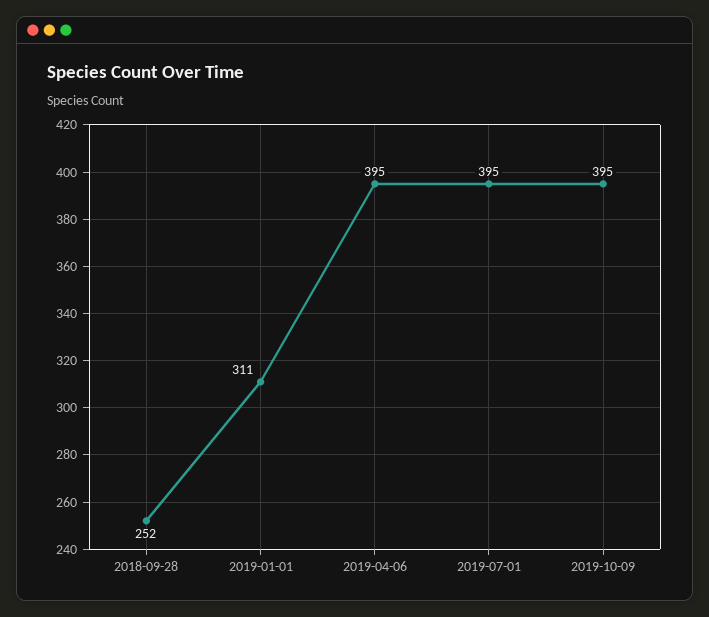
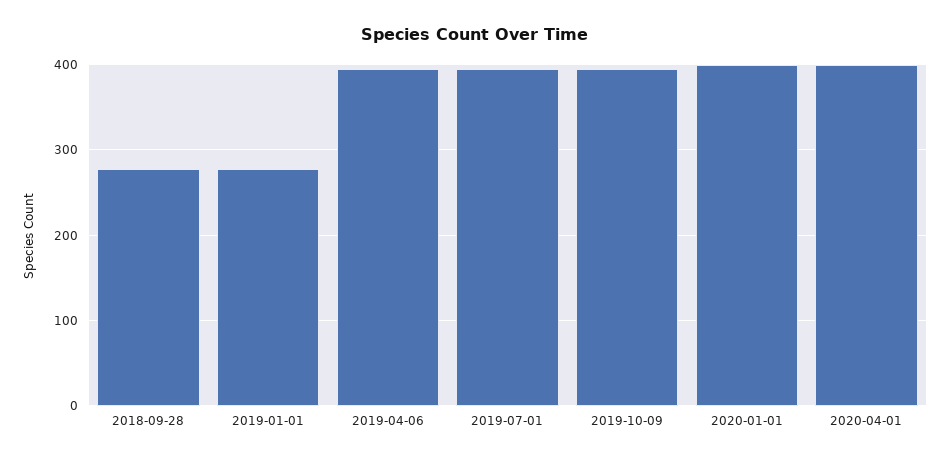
2018-09-28: 252 -> 280
2019-01-01: 311 -> 280
2020-01-01: none -> 400
2020-04-01: none -> 400

